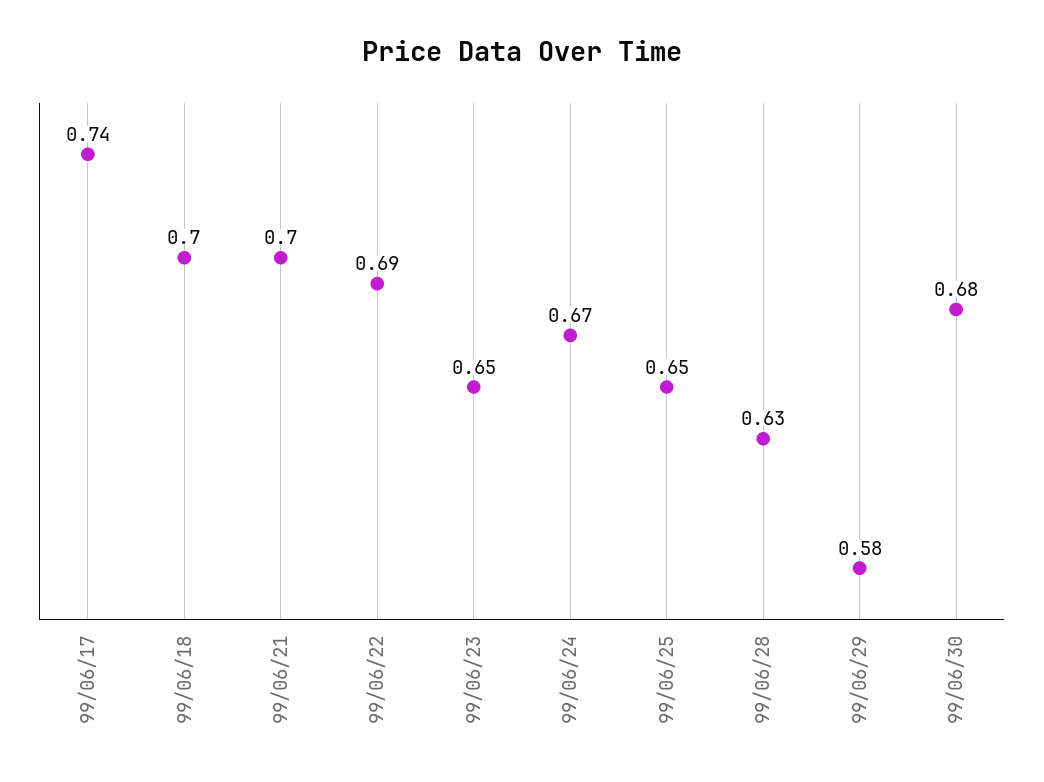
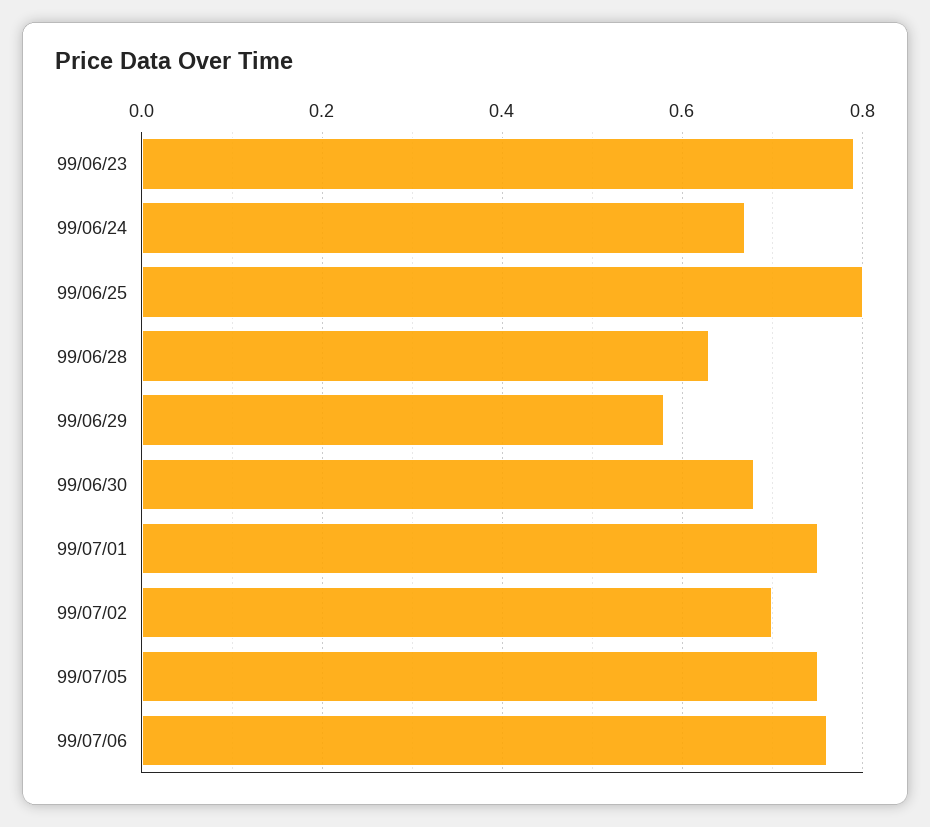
99/06/17: 0.74 -> none
99/06/18: 0.7 -> none
99/06/21: 0.7 -> none
99/06/22: 0.69 -> none
99/06/23: 0.65 -> 0.8
99/06/25: 0.65 -> 0.8
99/07/01: none -> 0.75
99/07/02: none -> 0.7
99/07/05: none -> 0.75
99/07/06: none -> 0.75

